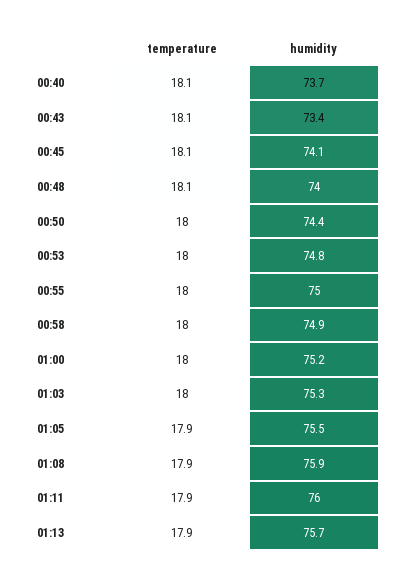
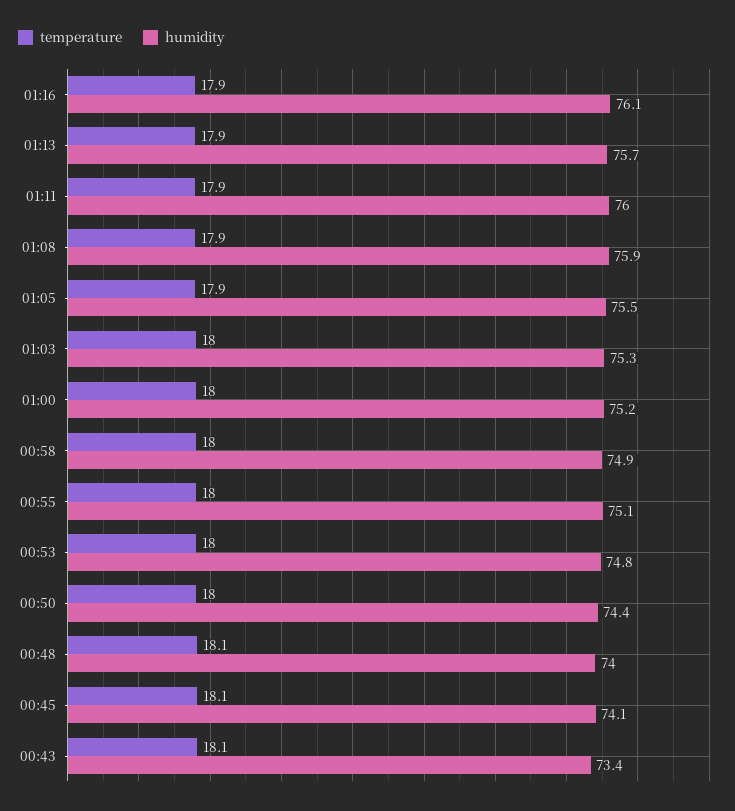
temperature, 00:40: 18.1 -> none
humidity, 00:40: 73.7 -> none
humidity, 00:55: 75 -> 75.1
temperature, 01:16: none -> 17.9
humidity, 01:16: none -> 76.1

